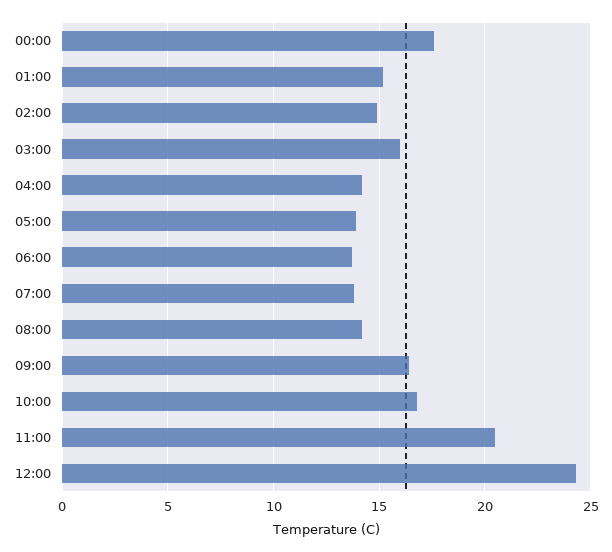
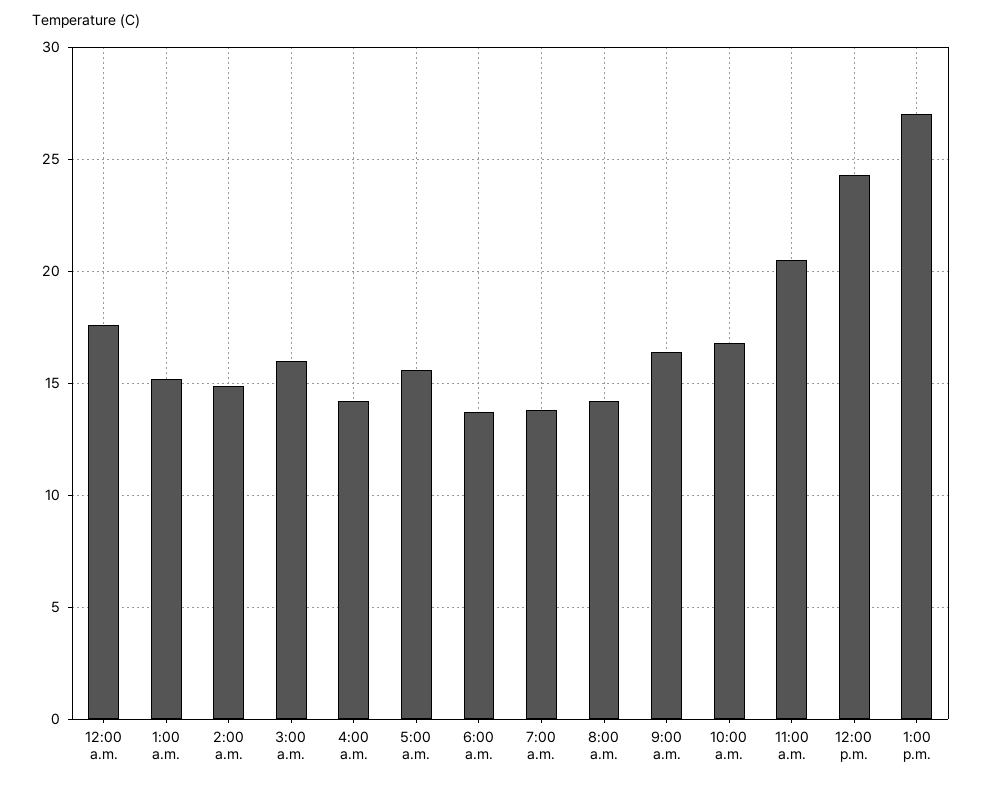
05:00: 14 -> 15.5
1:00 p.m.: none -> 27

